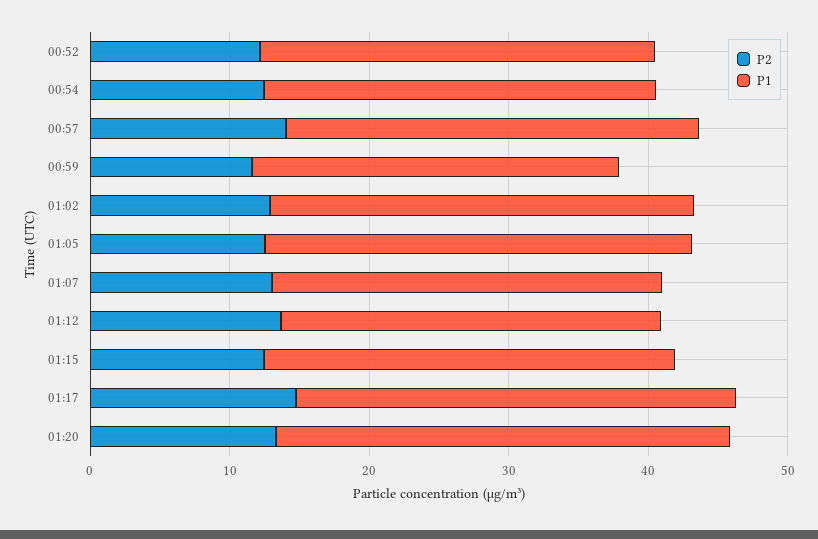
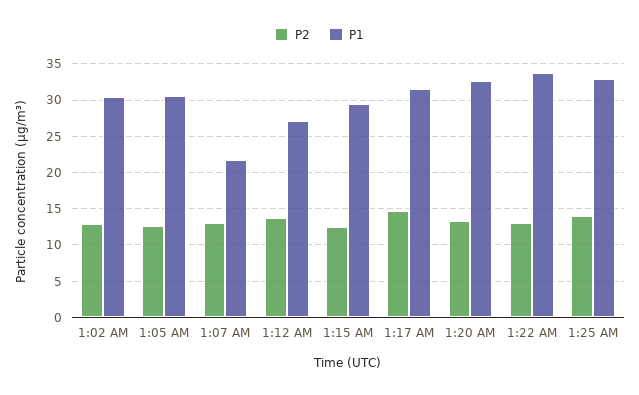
P2, 00:52: 12 -> none
P1, 00:52: 28 -> none
P2, 00:54: 12 -> none
P1, 00:54: 28 -> none
P2, 00:57: 14 -> none
P1, 00:57: 30 -> none
P2, 00:59: 12 -> none
P1, 00:59: 26 -> none
P1, 01:07: 28 -> 22
P2, 1:22 AM: none -> 13
P1, 1:22 AM: none -> 34
P2, 1:25 AM: none -> 14
P1, 1:25 AM: none -> 33

